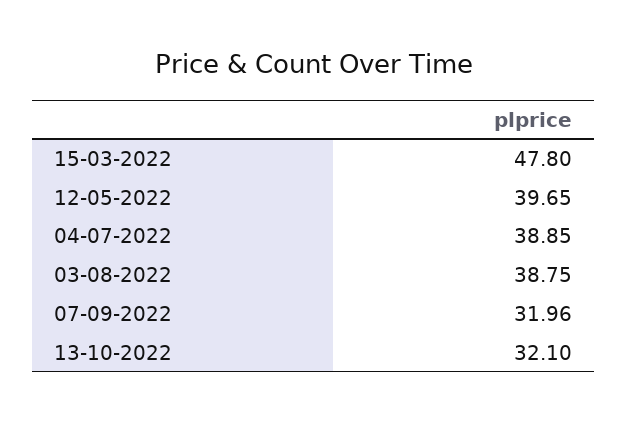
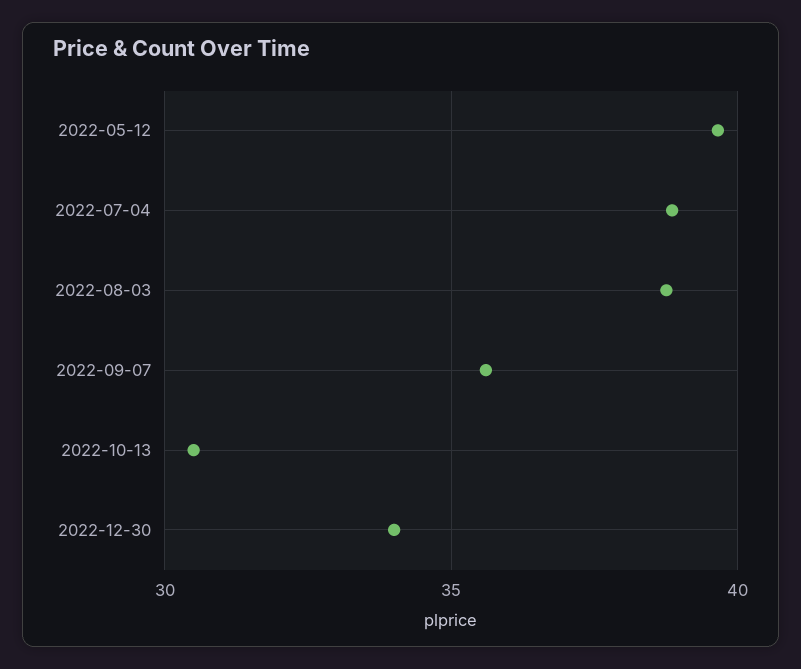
15-03-2022: 47.8 -> none
07-09-2022: 31.96 -> 35.5
13-10-2022: 32.1 -> 30.5
2022-12-30: none -> 34

